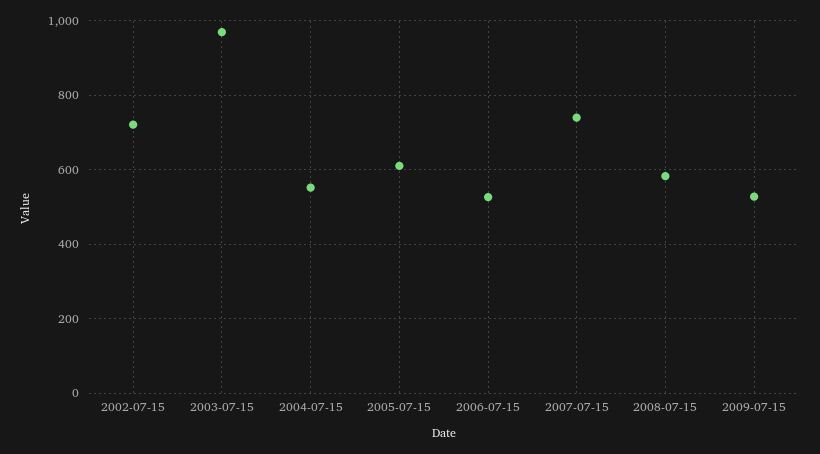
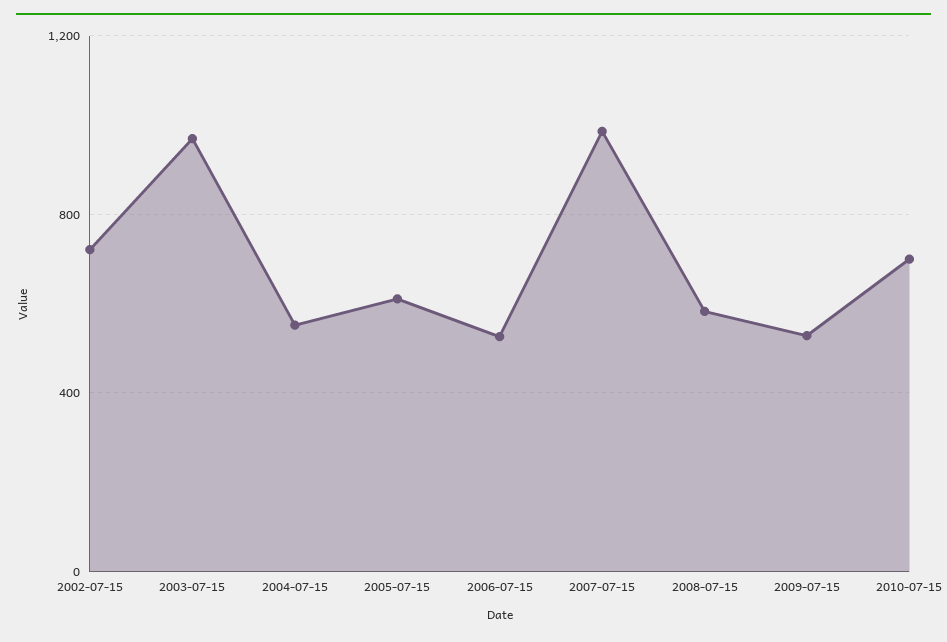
2007-07-15: 740 -> 1000
2010-07-15: none -> 700

